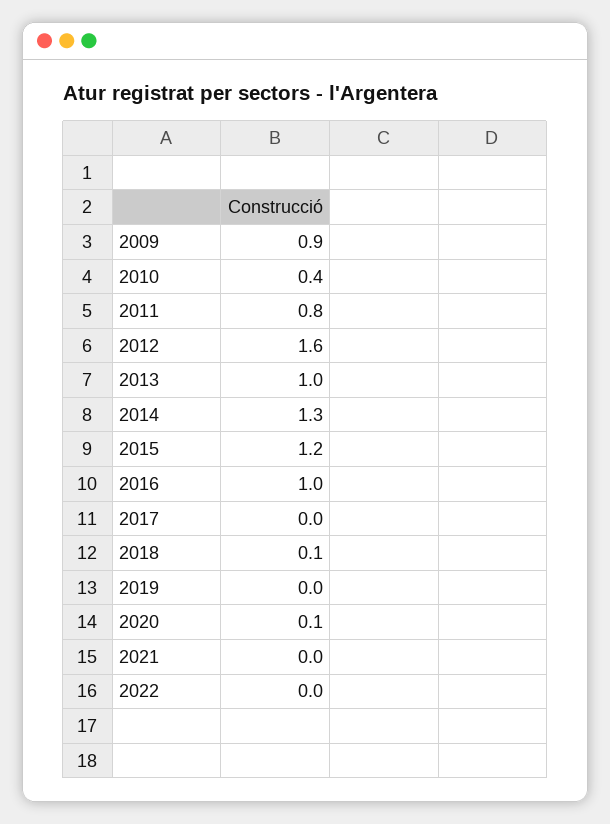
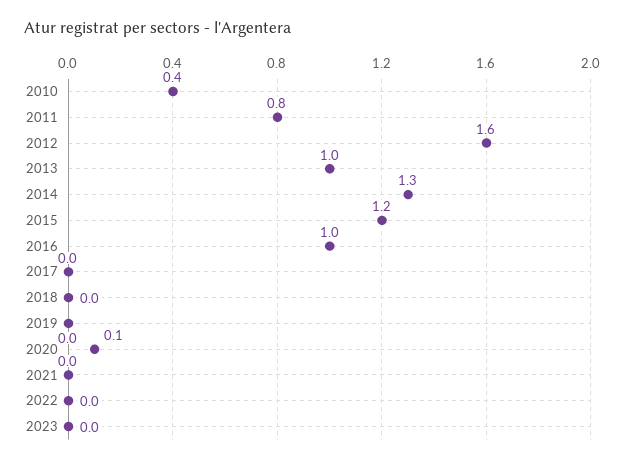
2009: 0.9 -> none
2018: 0.1 -> 0
2023: none -> 0

